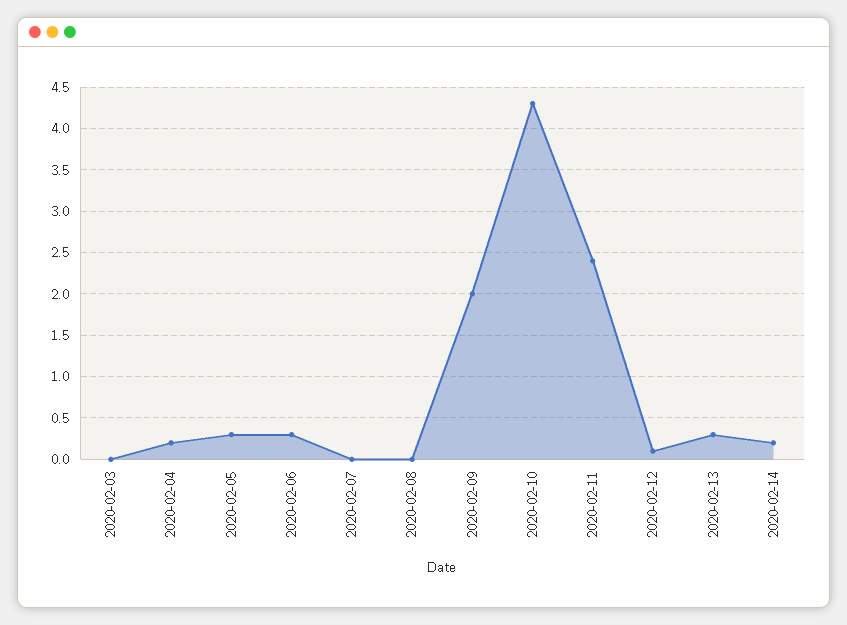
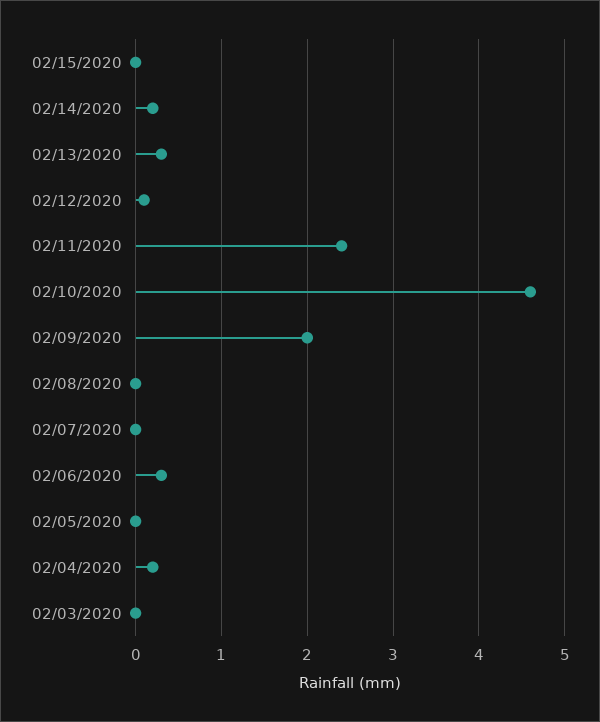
2020-02-05: 0.3 -> 0
2020-02-10: 4.3 -> 4.6
02/15/2020: none -> 0

